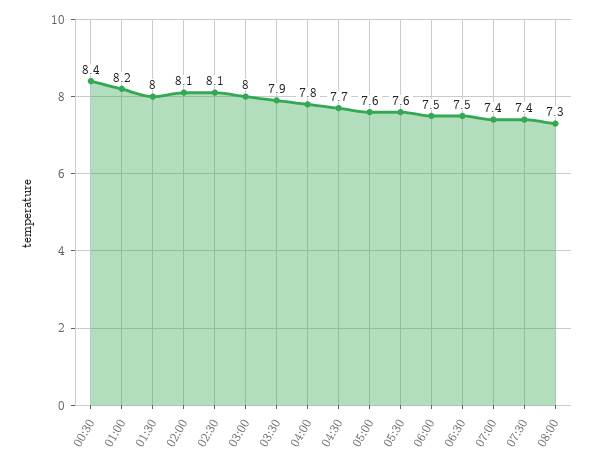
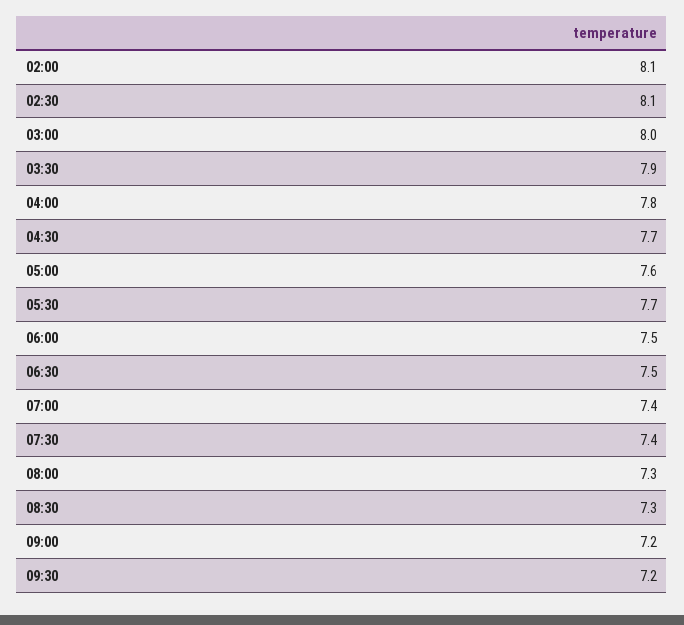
00:30: 8.4 -> none
01:00: 8.2 -> none
01:30: 8 -> none
05:30: 7.6 -> 7.7
08:30: none -> 7.3
09:00: none -> 7.2
09:30: none -> 7.2

